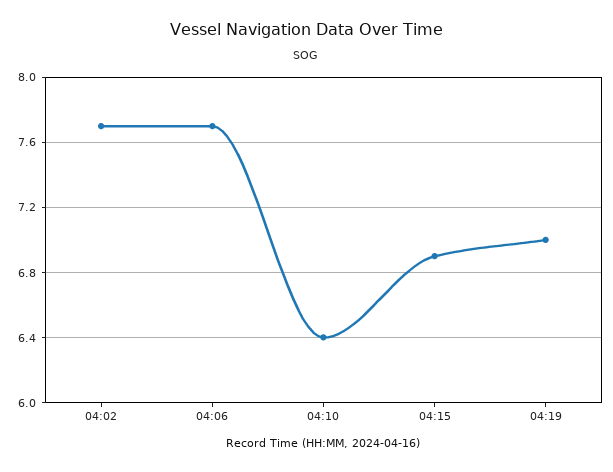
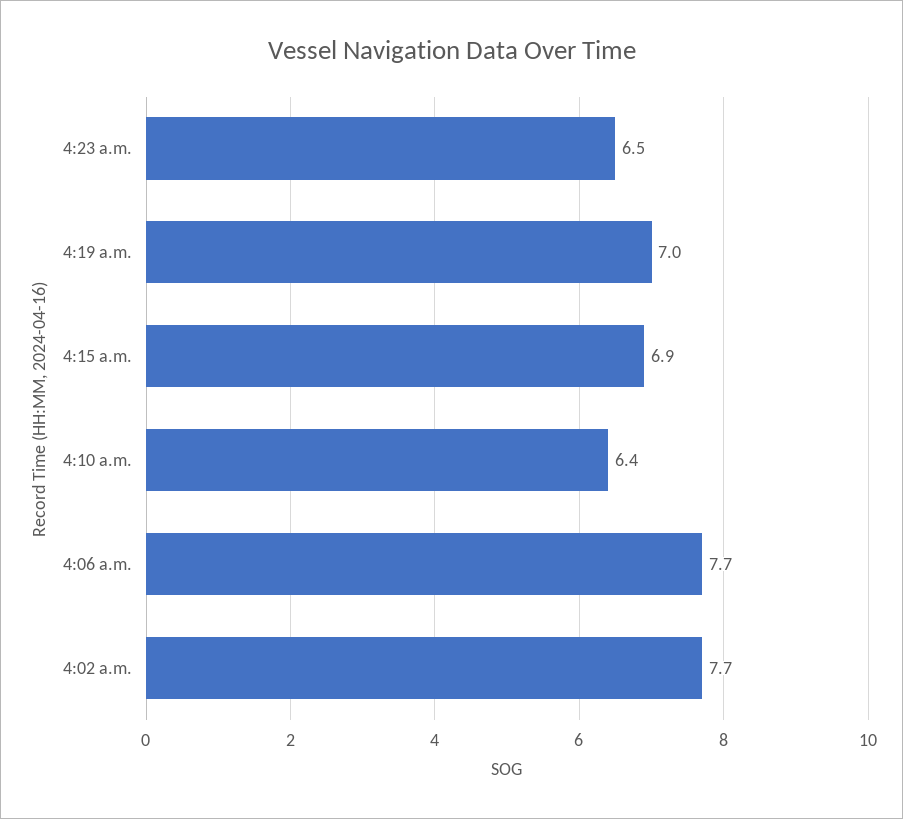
4:23 a.m.: none -> 6.5

